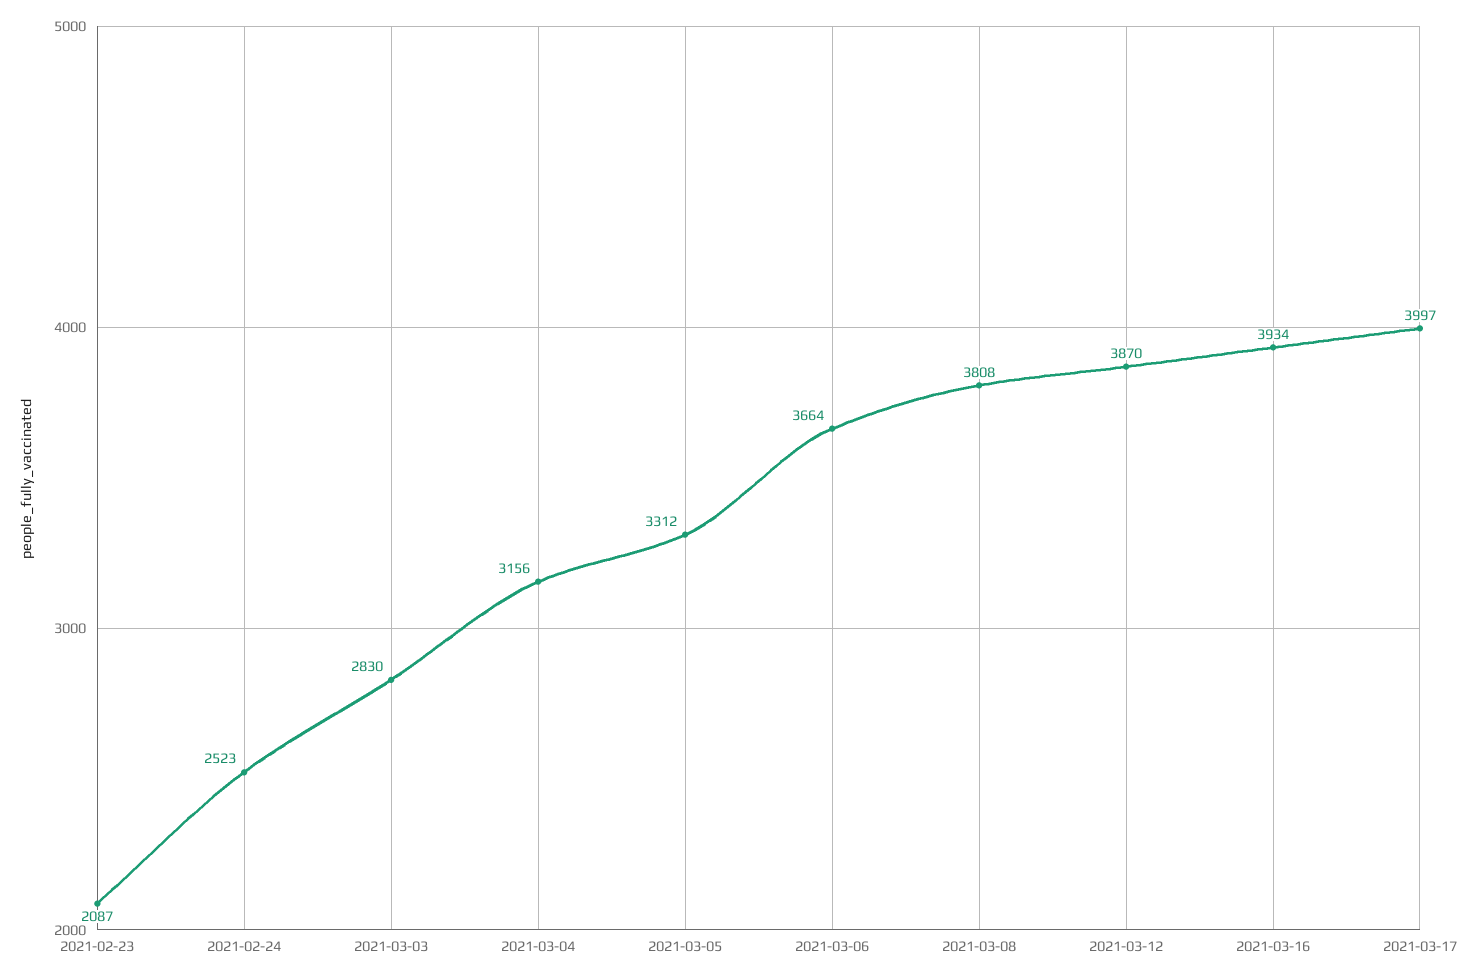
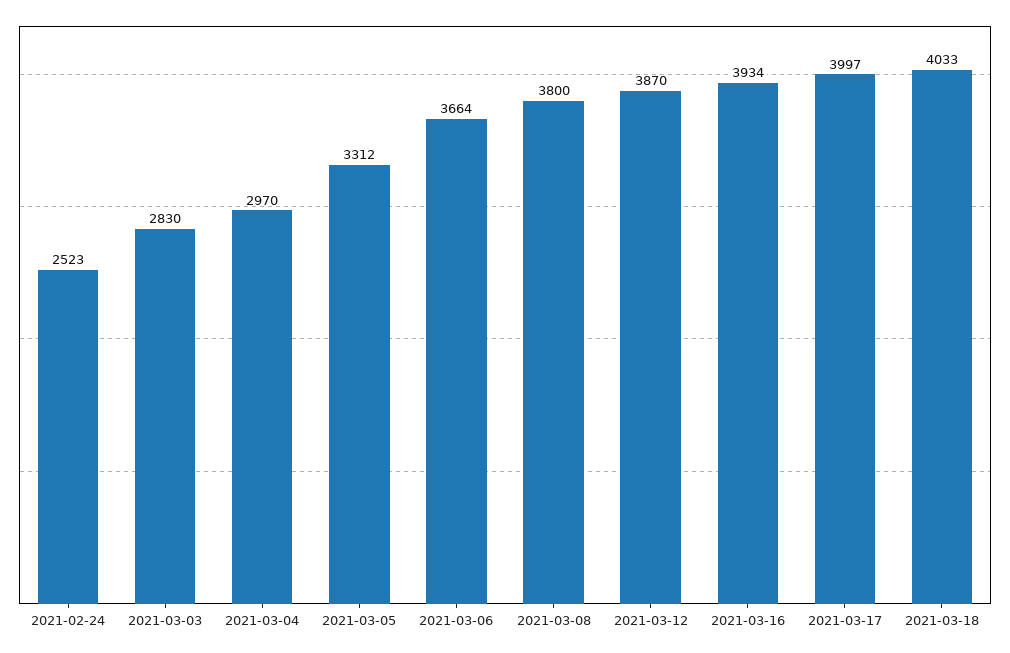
2021-02-23: 2087 -> none
2021-03-04: 3156 -> 2970
2021-03-08: 3808 -> 3800
2021-03-18: none -> 4033

